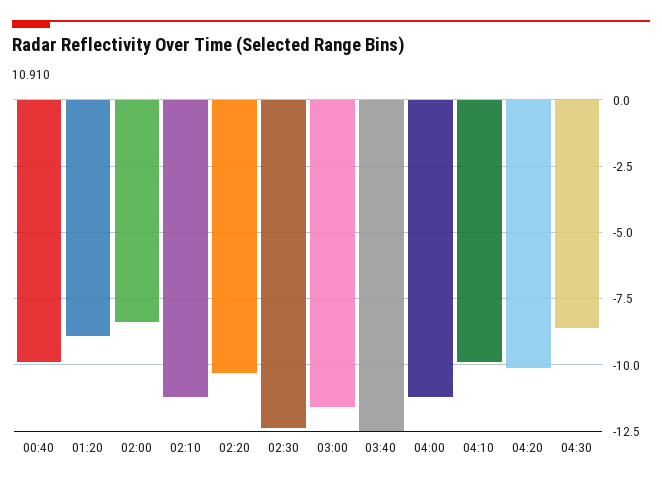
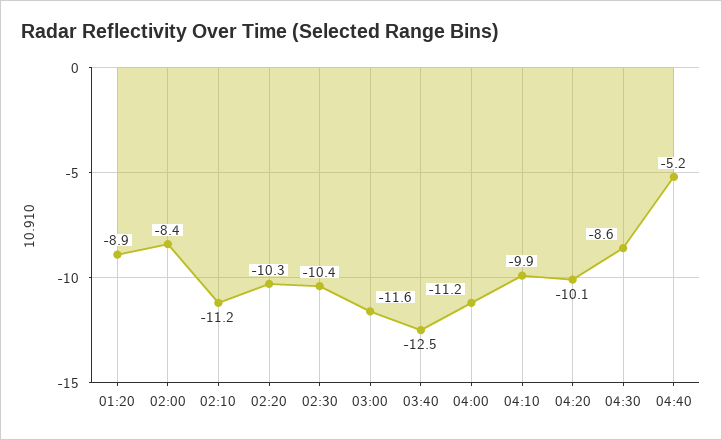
00:40: -10 -> none
02:30: -12.5 -> -10.4
04:40: none -> -5.2

